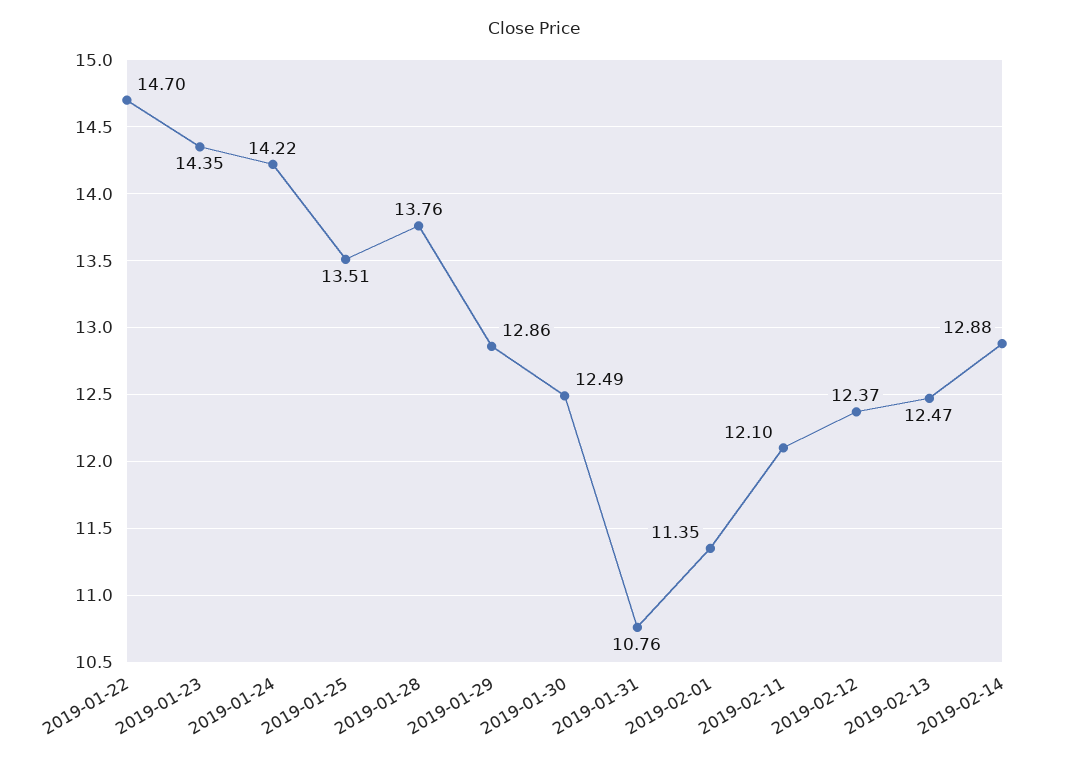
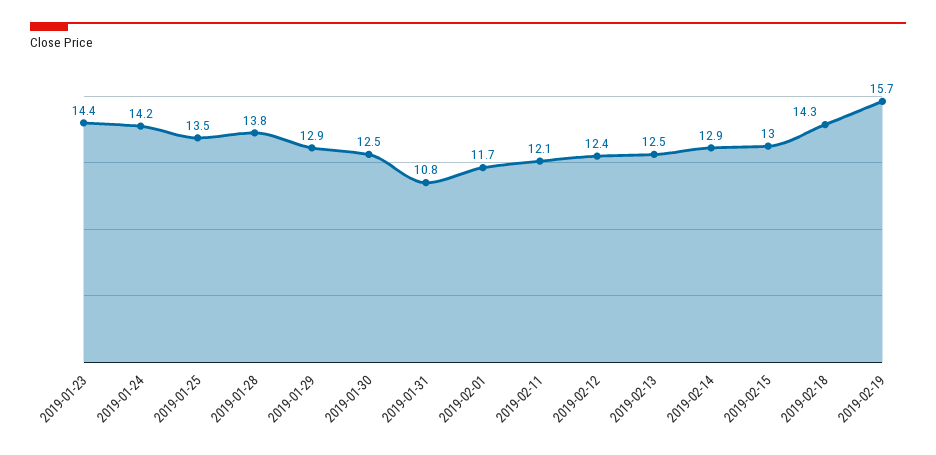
2019-01-22: 14.7 -> none
2019-02-01: 11.35 -> 11.7
2019-02-15: none -> 13
2019-02-18: none -> 14.3
2019-02-19: none -> 15.7

